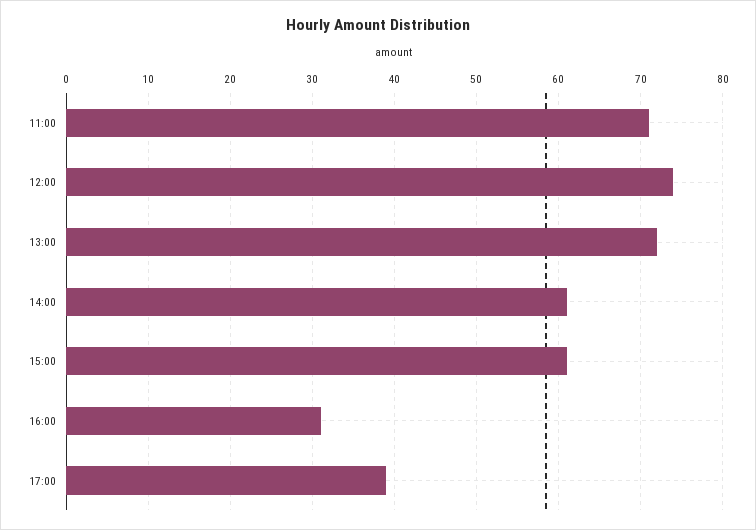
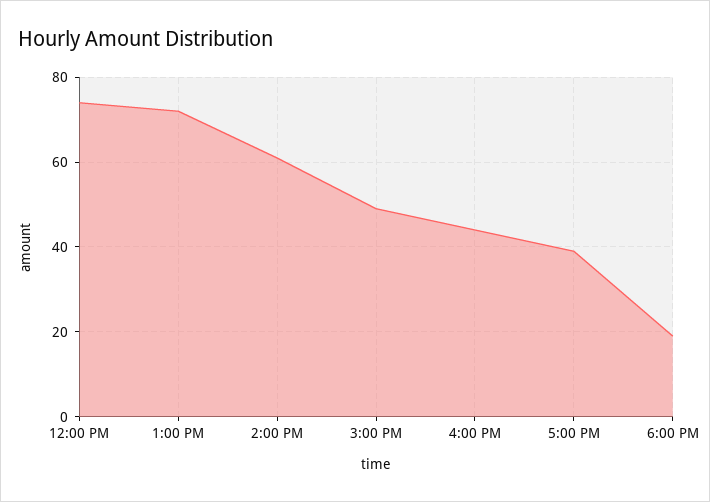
11:00: 71 -> none
15:00: 61 -> 50
16:00: 31 -> 45
6:00 PM: none -> 20

